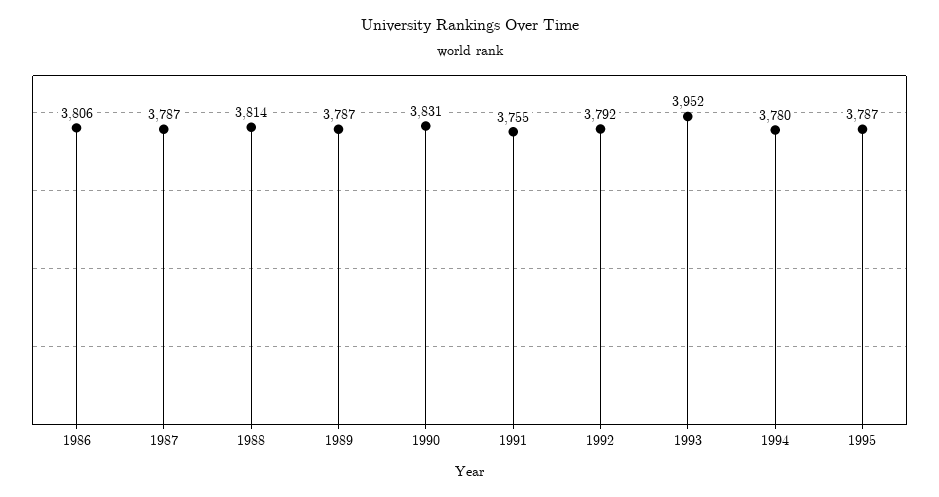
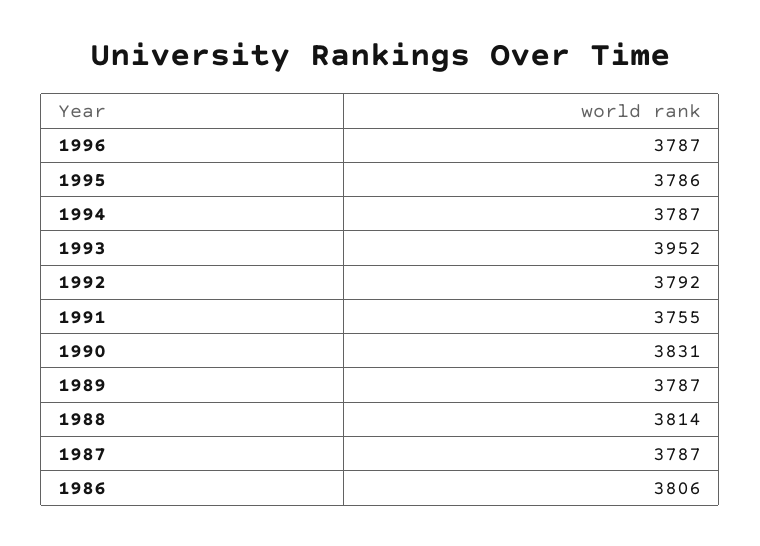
1994: 3780 -> 3787
1995: 3787 -> 3786
1996: none -> 3787

